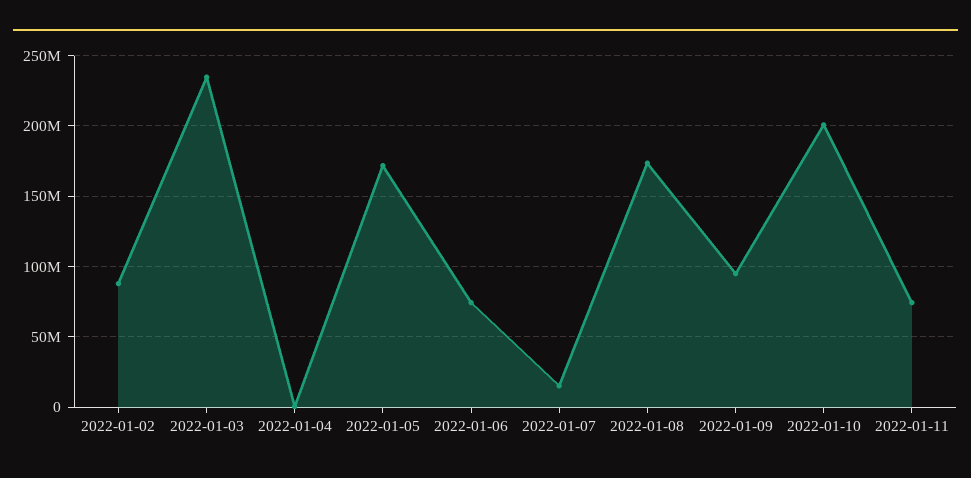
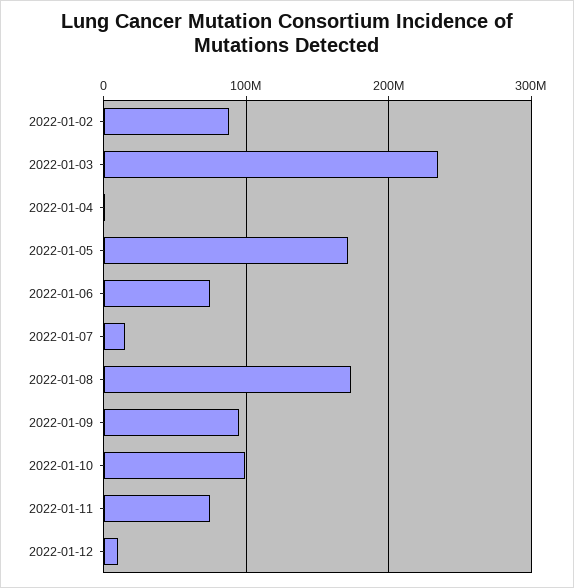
2022-01-10: 200000000 -> 100000000
2022-01-12: none -> 10000000

